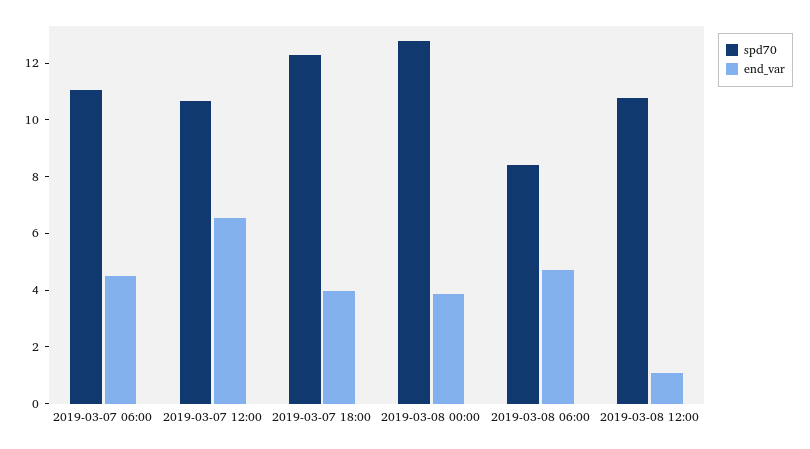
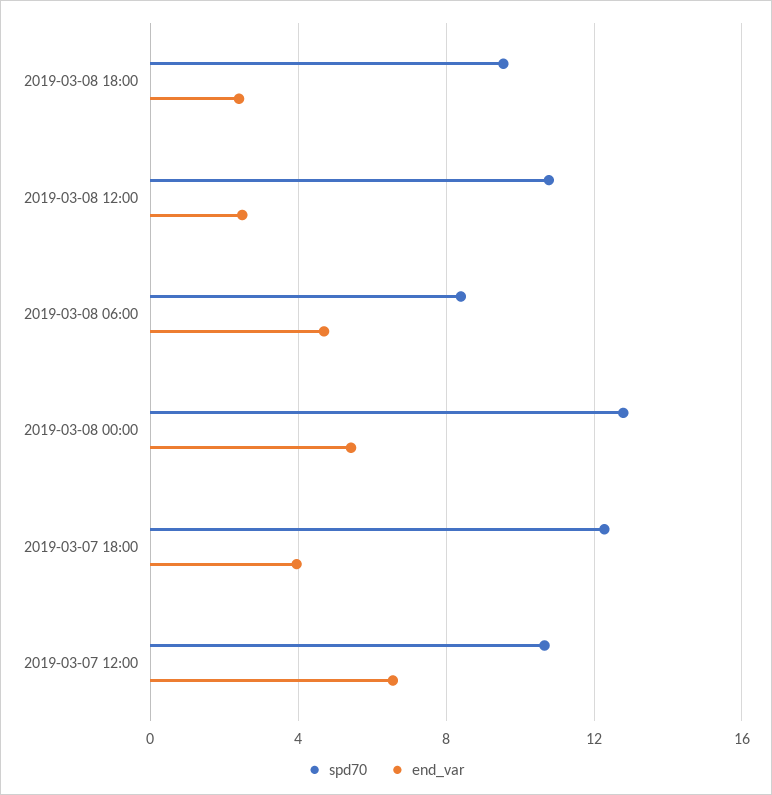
spd70, 2019-03-07 06:00: 11 -> none
end_var, 2019-03-07 06:00: 4.5 -> none
end_var, 2019-03-08 00:00: 4 -> 5.5
end_var, 2019-03-08 12:00: 1 -> 2.5
spd70, 2019-03-08 18:00: none -> 9.5
end_var, 2019-03-08 18:00: none -> 2.5

